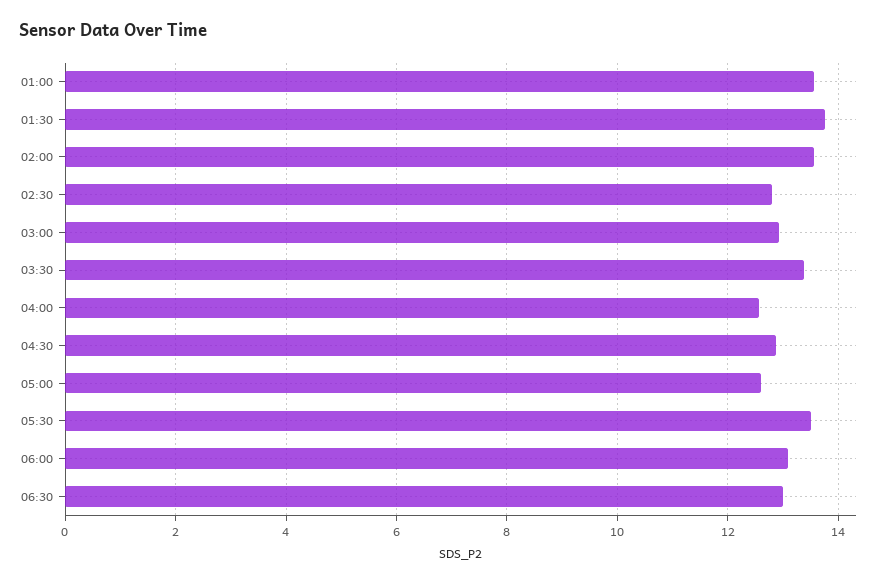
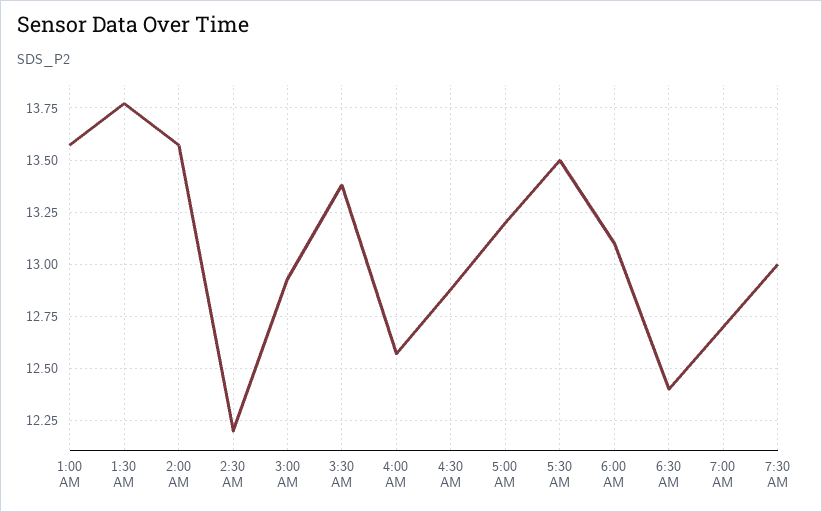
02:30: 12.8 -> 12.2
05:00: 12.6 -> 13.2
06:30: 13 -> 12.4
7:00 AM: none -> 12.7
7:30 AM: none -> 13

